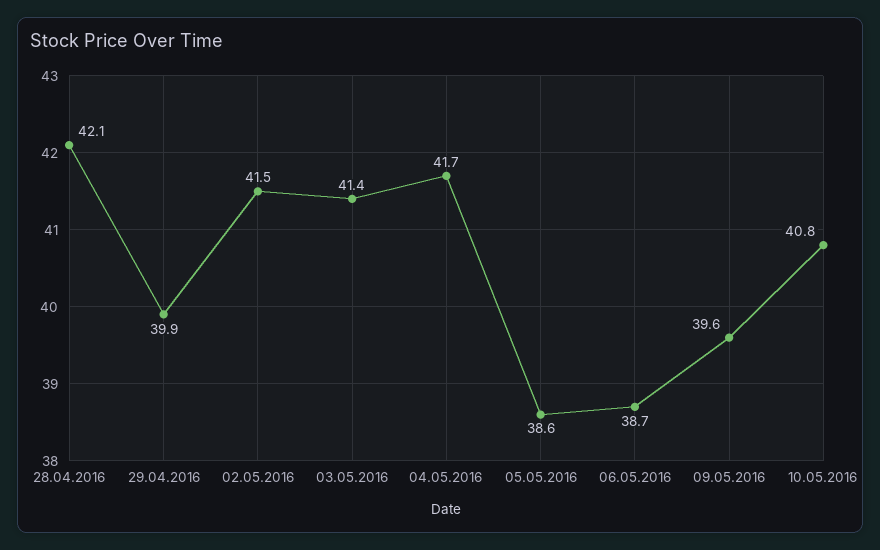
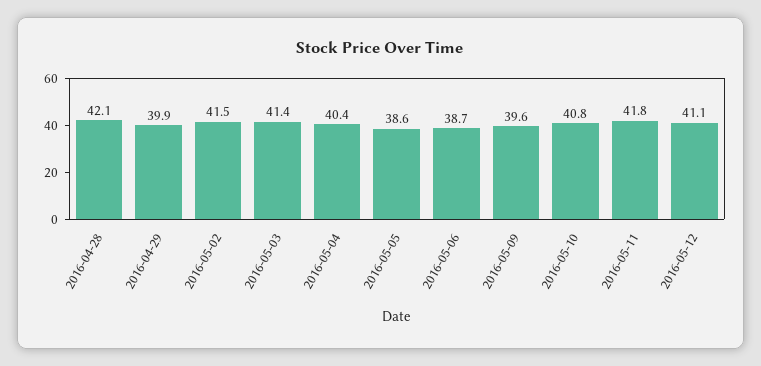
04.05.2016: 41.7 -> 40.4
2016-05-11: none -> 41.8
2016-05-12: none -> 41.1

